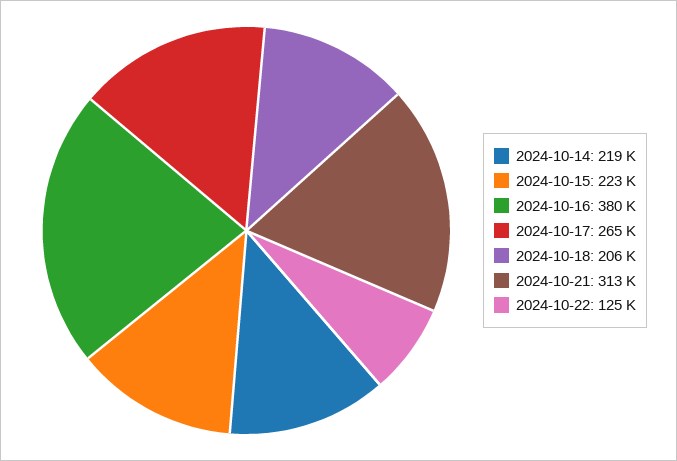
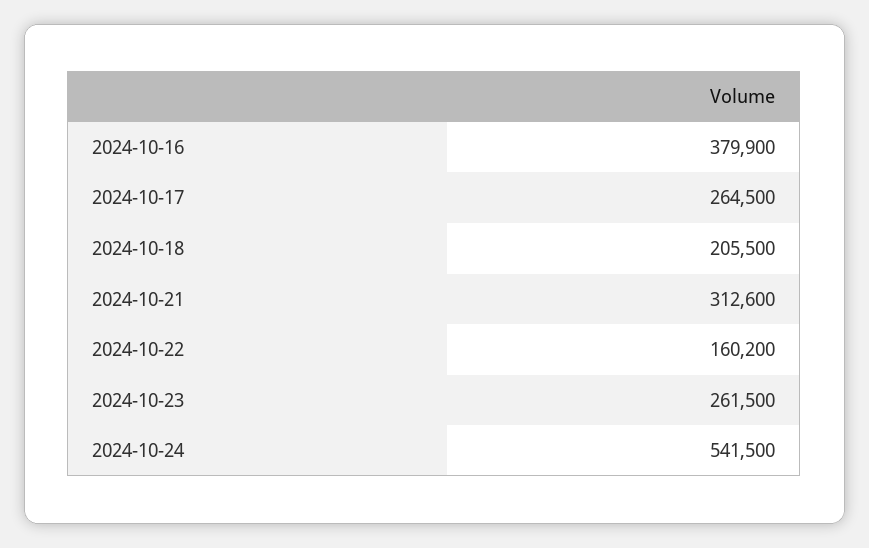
2024-10-14: 219000 -> none
2024-10-15: 223000 -> none
2024-10-22: 125000 -> 160200
2024-10-23: none -> 261500
2024-10-24: none -> 541500

